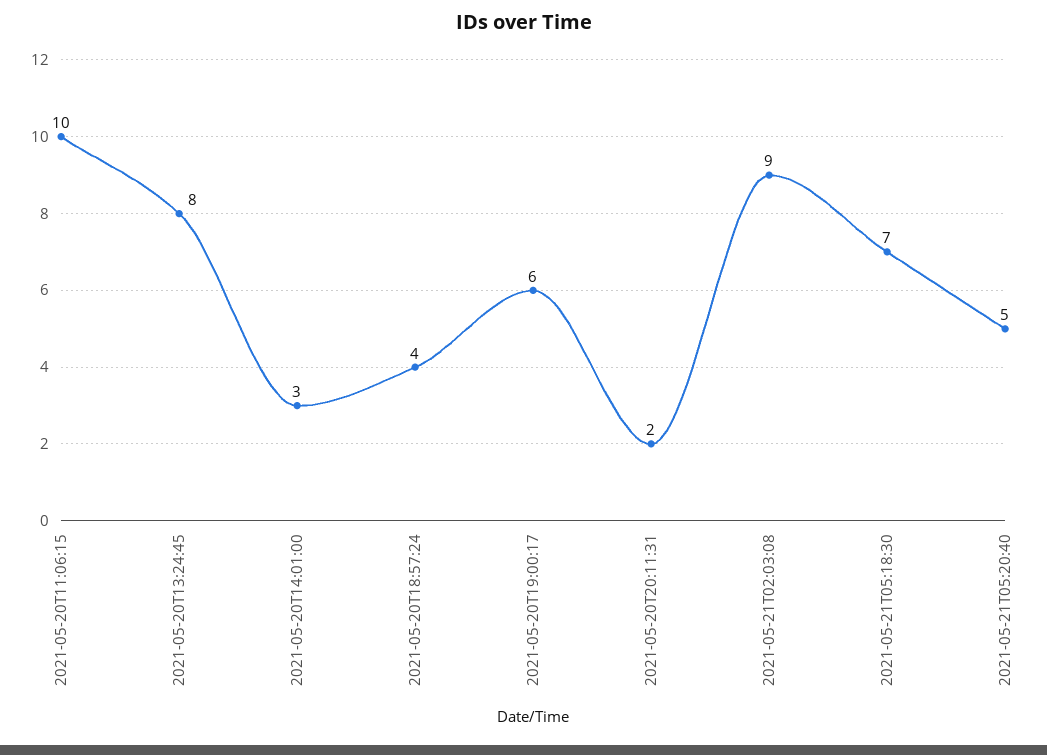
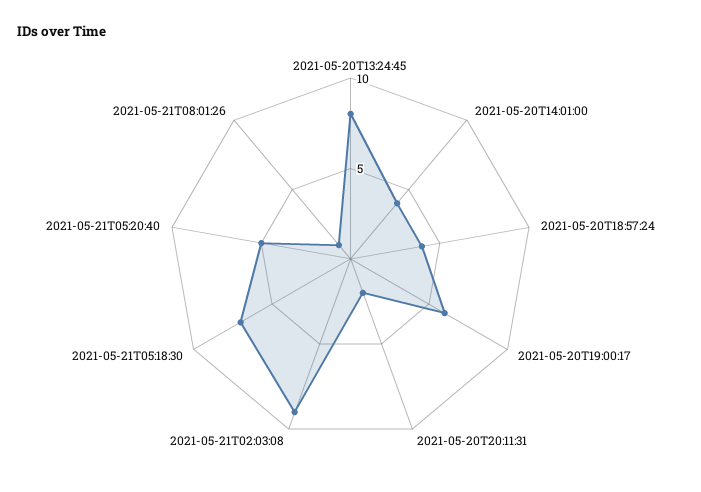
2021-05-20T11:06:15: 10 -> none
2021-05-20T14:01:00: 3 -> 4
2021-05-21T08:01:26: none -> 1

